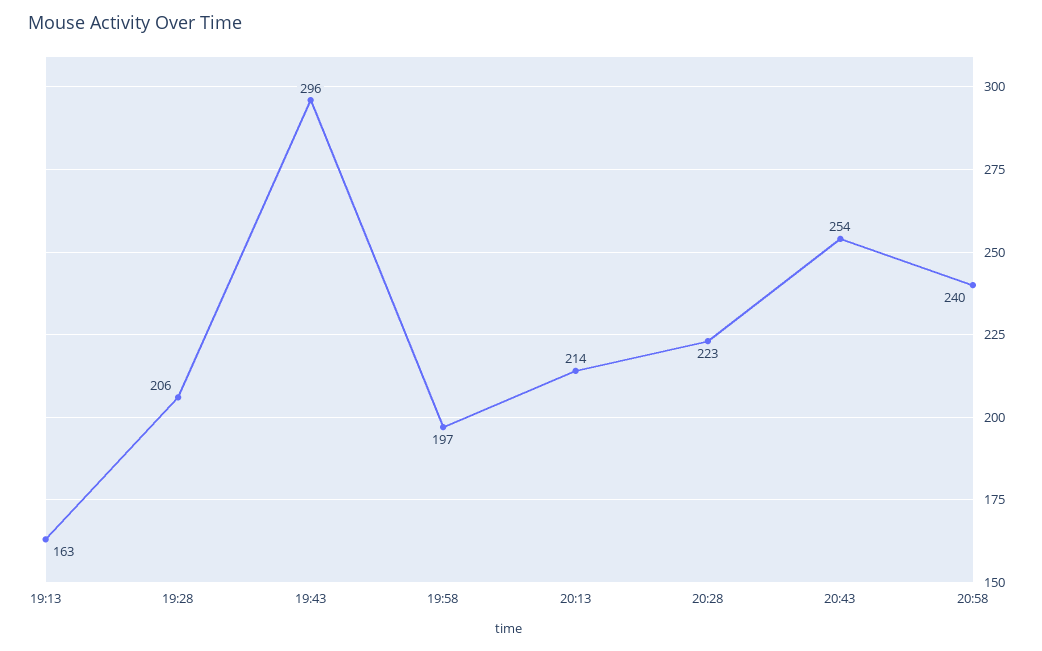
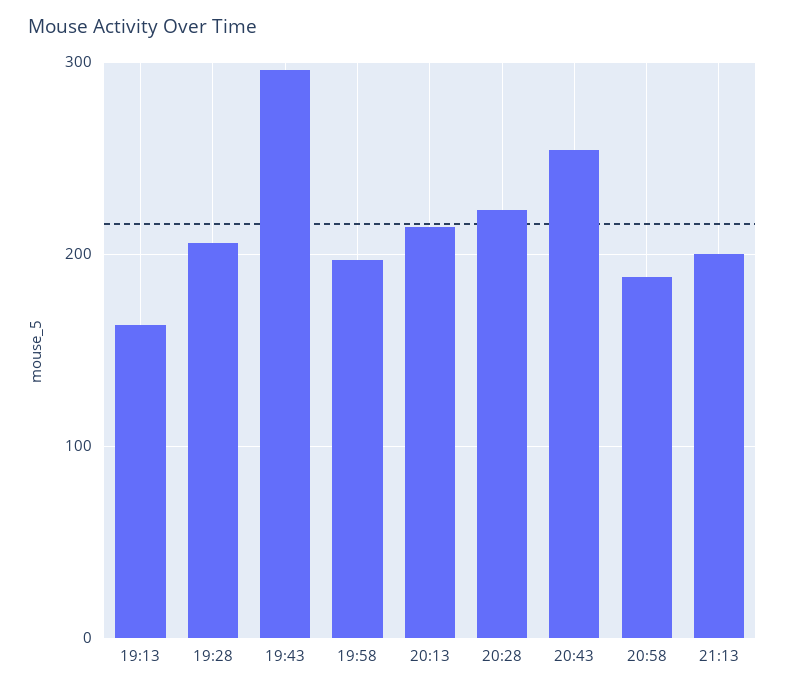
20:58: 240 -> 190
21:13: none -> 200

